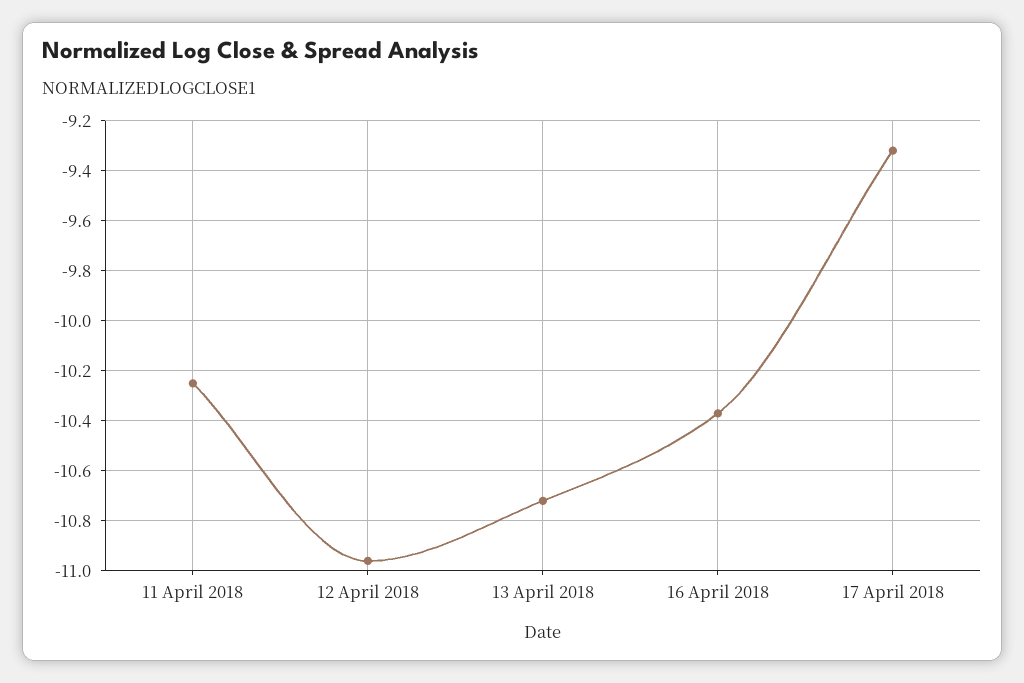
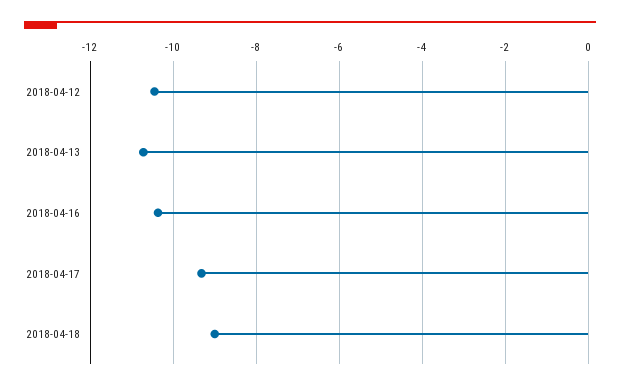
11 April 2018: -10.25 -> none
12 April 2018: -10.95 -> -10.4
2018-04-18: none -> -9

